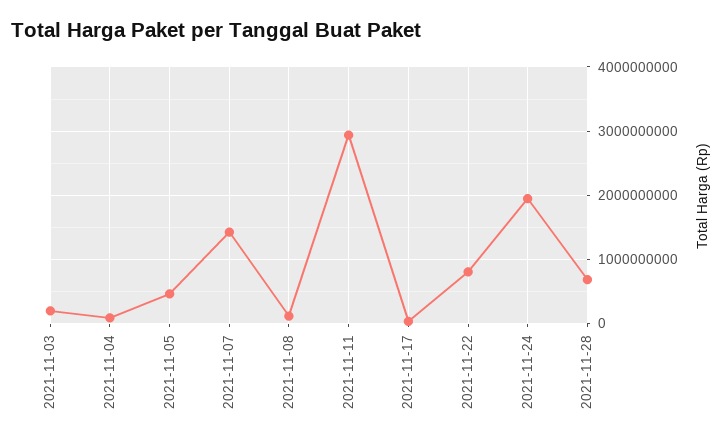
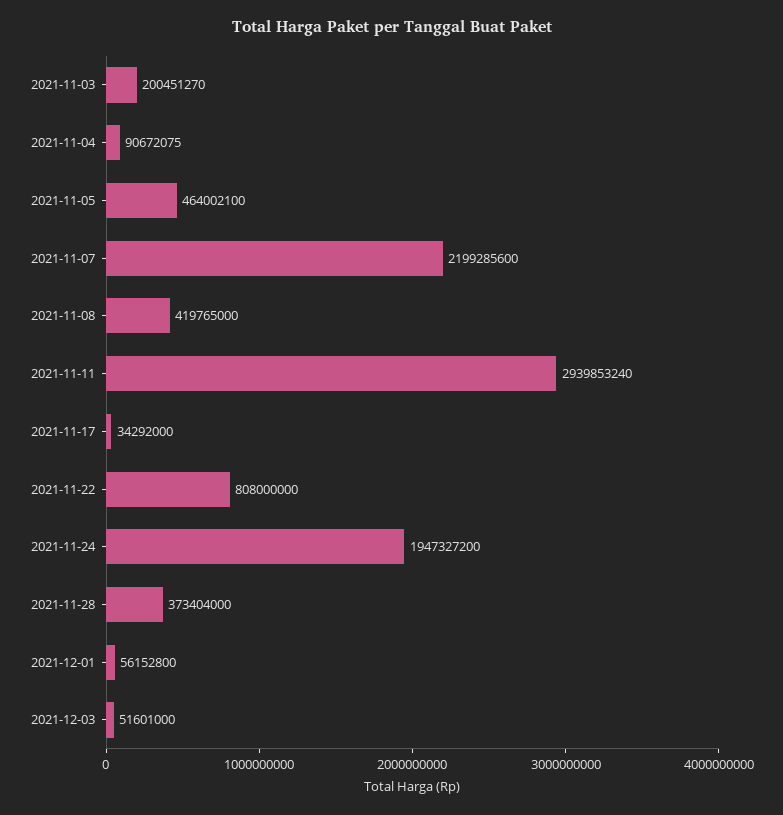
2021-11-07: 1400000000 -> 2199285600
2021-11-08: 100000000 -> 419765000
2021-11-28: 700000000 -> 373404000
2021-12-01: none -> 56152800
2021-12-03: none -> 51601000

